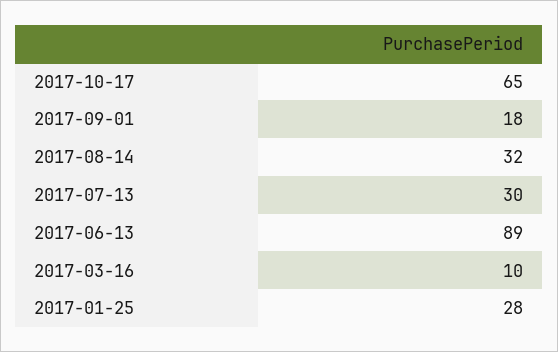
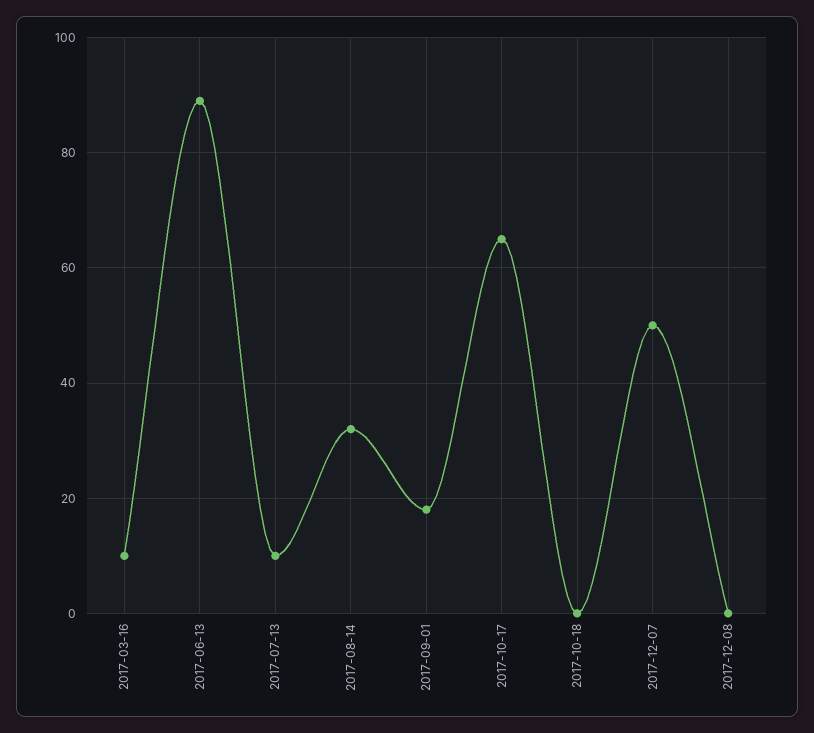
2017-07-13: 30 -> 10
2017-01-25: 28 -> none
2017-10-18: none -> 0
2017-12-07: none -> 50
2017-12-08: none -> 0

